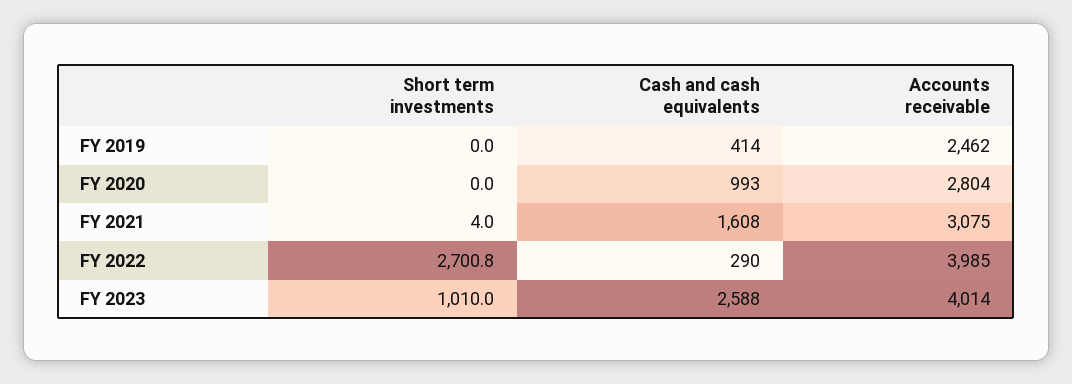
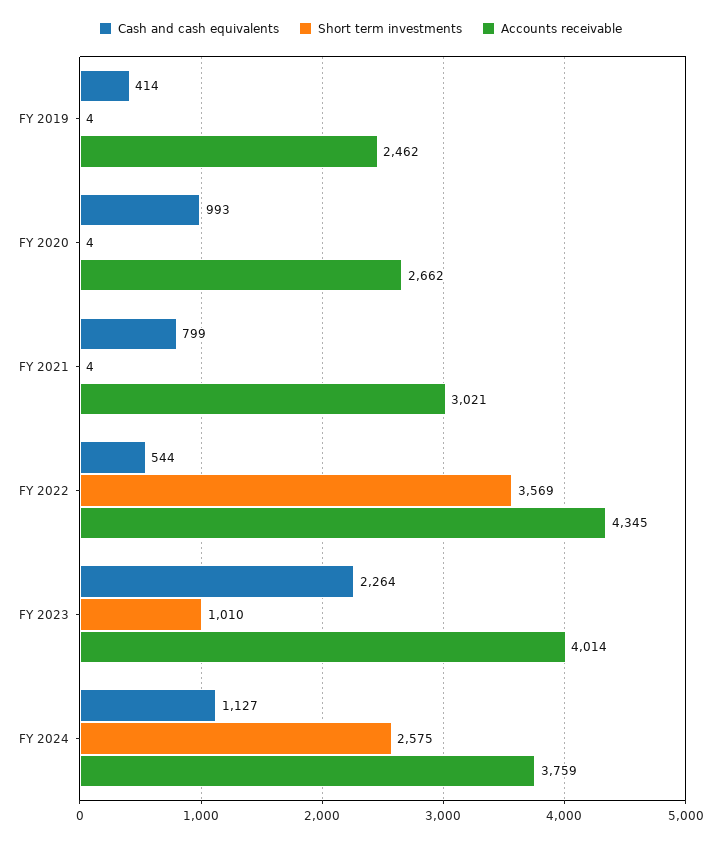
Short term investments, FY 2019: 0 -> 4
Short term investments, FY 2020: 0 -> 4
Accounts receivable, FY 2020: 2804 -> 2662
Cash and cash equivalents, FY 2021: 1608 -> 799
Accounts receivable, FY 2021: 3075 -> 3021
Short term investments, FY 2022: 2700.8 -> 3569
Cash and cash equivalents, FY 2022: 290 -> 544
Accounts receivable, FY 2022: 3985 -> 4345
Cash and cash equivalents, FY 2023: 2588 -> 2264
Cash and cash equivalents, FY 2024: none -> 1127
Short term investments, FY 2024: none -> 2575
Accounts receivable, FY 2024: none -> 3759

